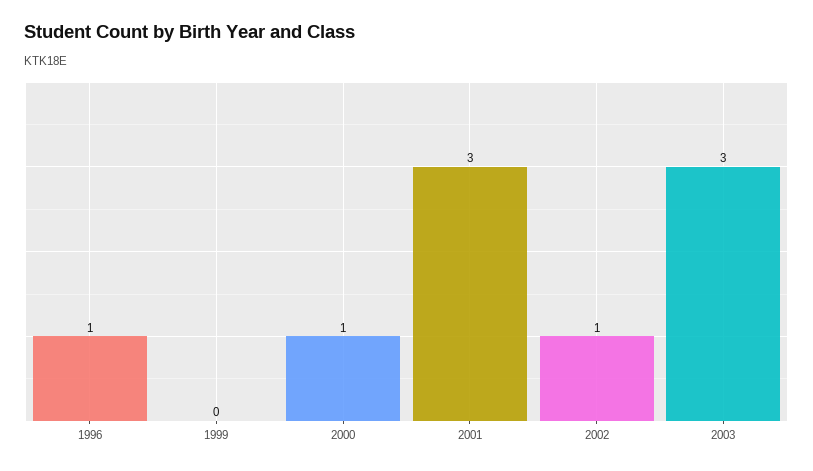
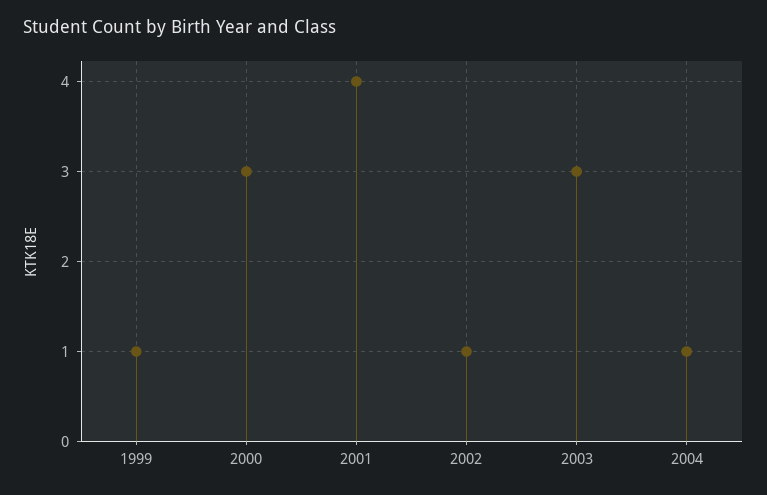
1996: 1 -> none
1999: 0 -> 1
2000: 1 -> 3
2001: 3 -> 4
2004: none -> 1

